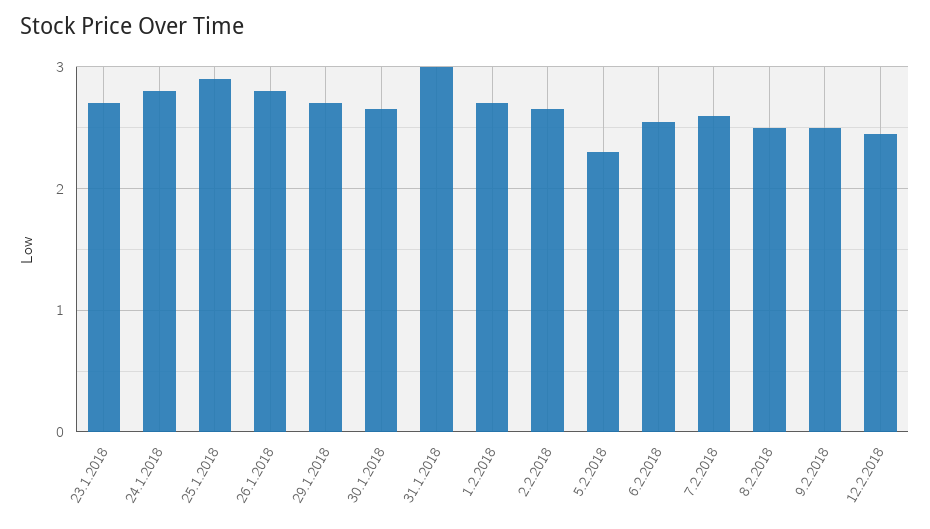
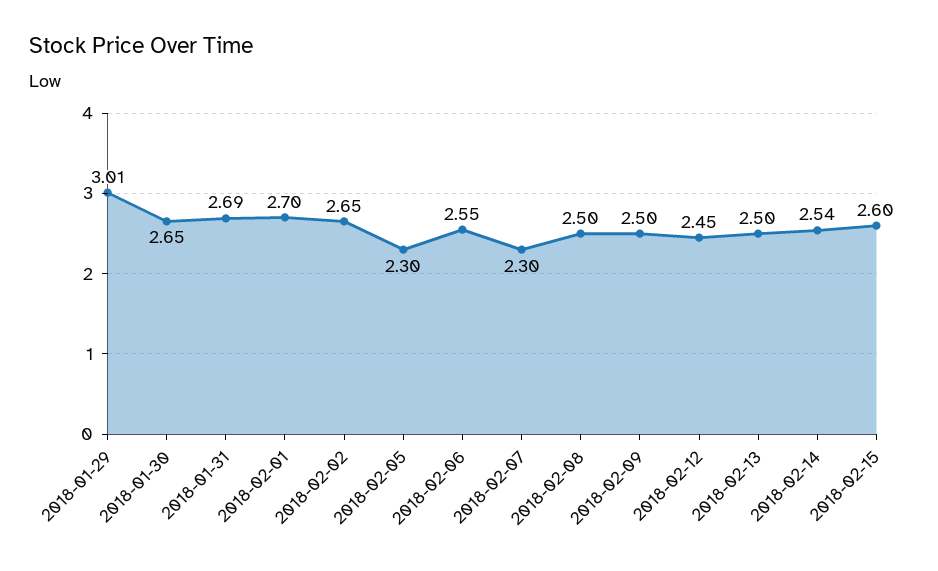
23.1.2018: 2.7 -> none
24.1.2018: 2.8 -> none
25.1.2018: 2.9 -> none
26.1.2018: 2.8 -> none
29.1.2018: 2.7 -> 3.01
31.1.2018: 3 -> 2.69
7.2.2018: 2.6 -> 2.3
2018-02-13: none -> 2.5
2018-02-14: none -> 2.54
2018-02-15: none -> 2.6

